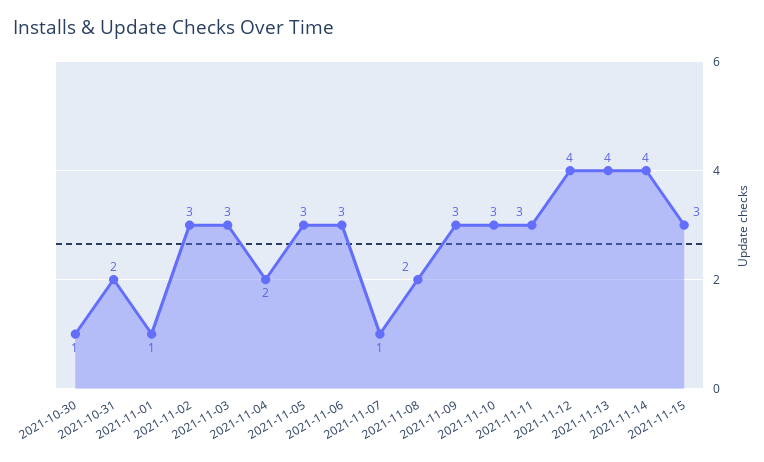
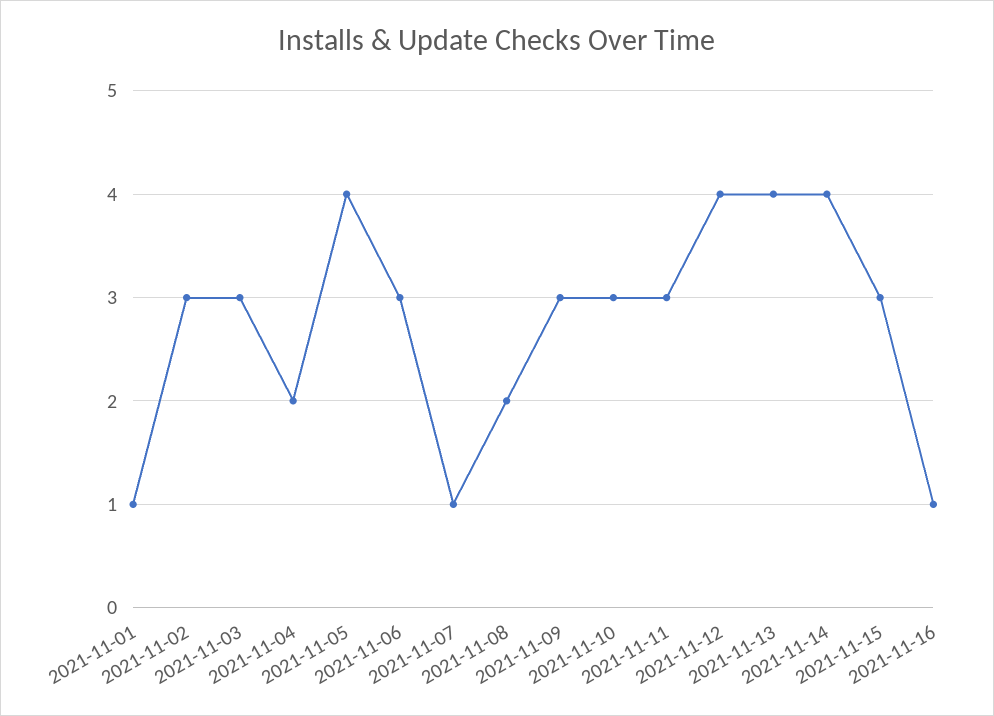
2021-10-30: 1 -> none
2021-10-31: 2 -> none
2021-11-05: 3 -> 4
2021-11-16: none -> 1

